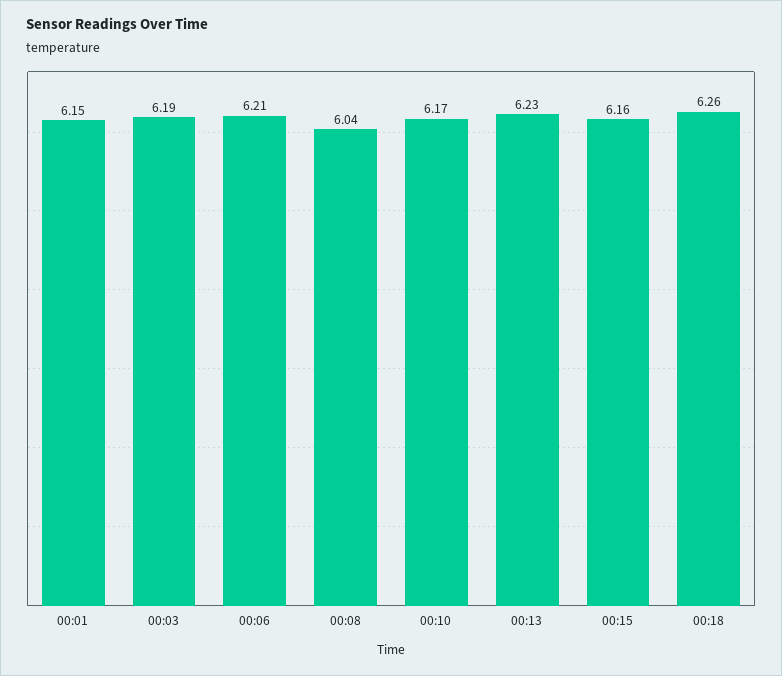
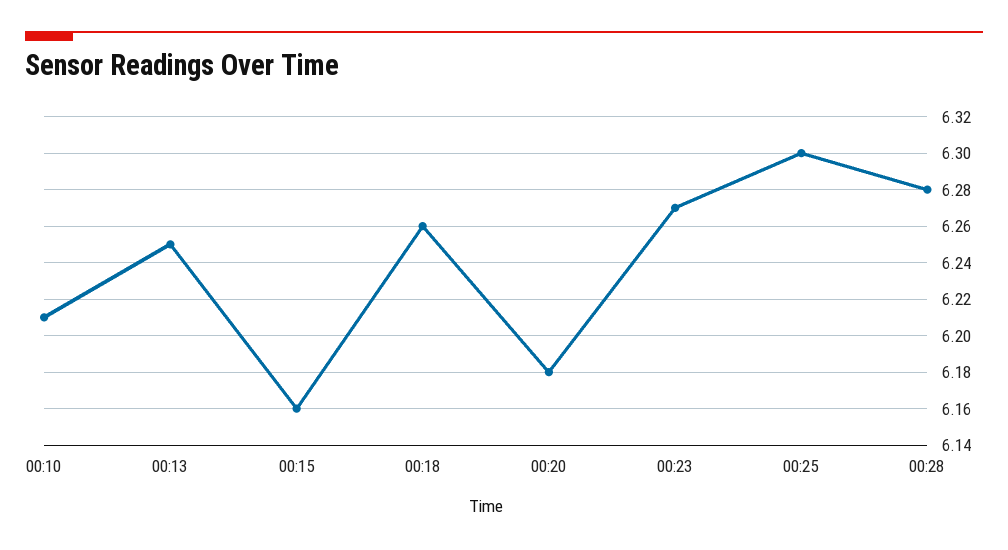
00:01: 6.15 -> none
00:03: 6.19 -> none
00:06: 6.21 -> none
00:08: 6.04 -> none
00:10: 6.17 -> 6.21
00:13: 6.23 -> 6.25
00:20: none -> 6.18
00:23: none -> 6.27
00:25: none -> 6.3
00:28: none -> 6.28

